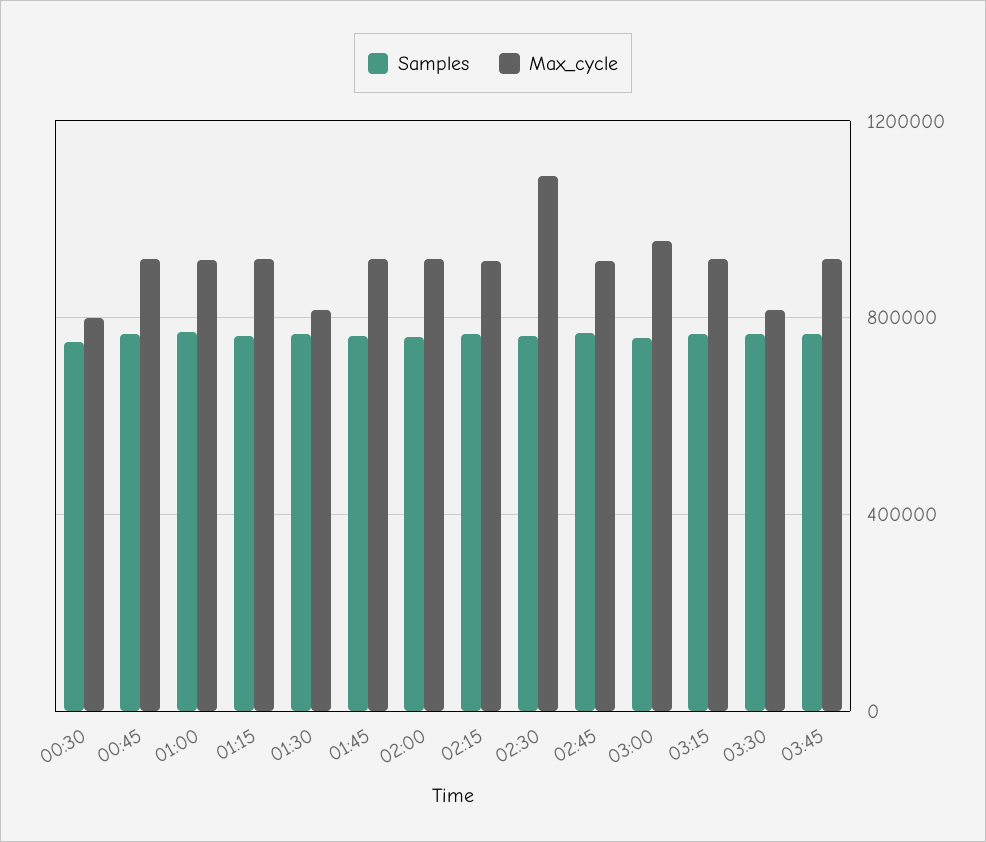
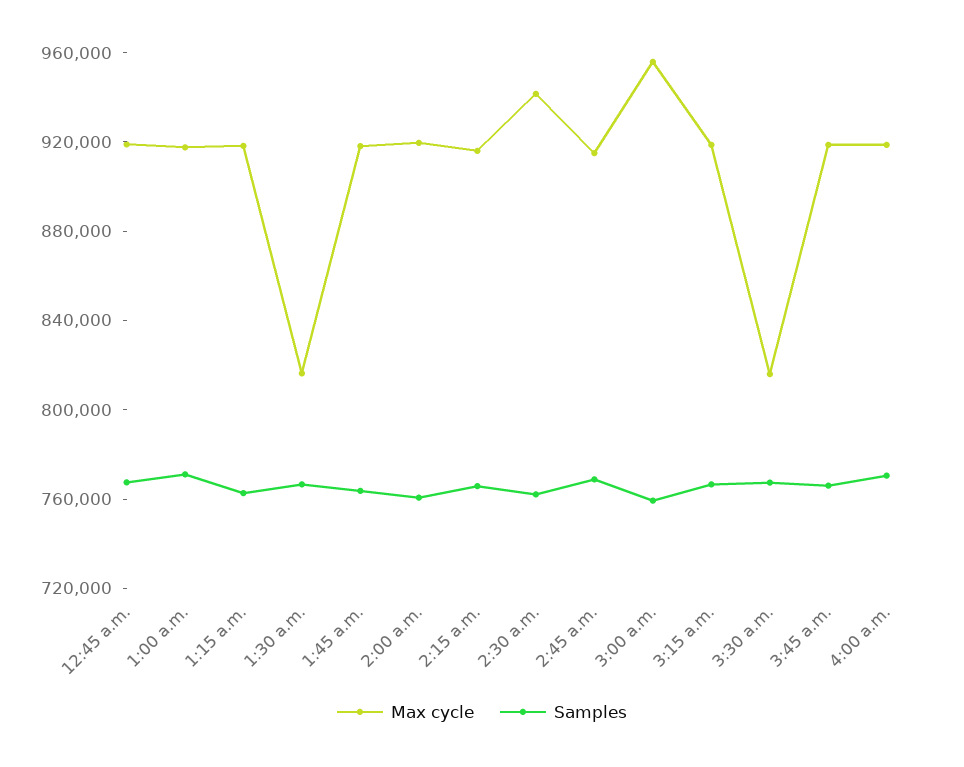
Samples, 00:30: 750000 -> none
Max_cycle, 00:30: 800000 -> none
Max_cycle, 02:30: 1100000 -> 940000
Max_cycle, 4:00 a.m.: none -> 920000
Samples, 4:00 a.m.: none -> 770000

